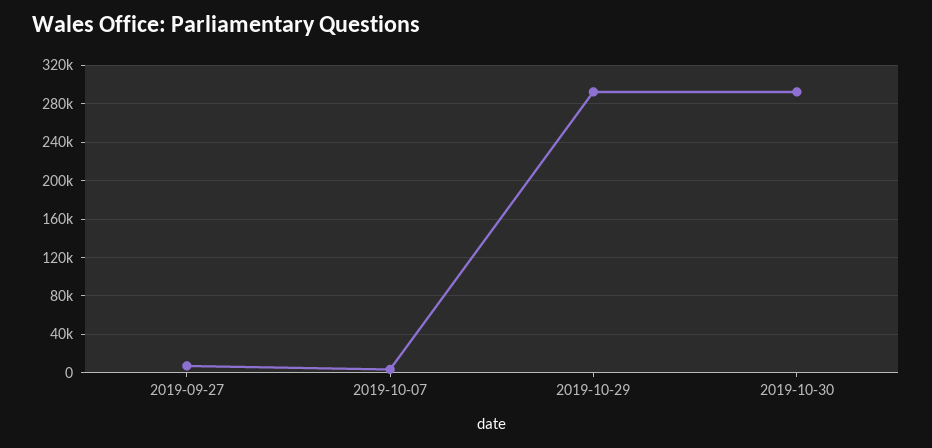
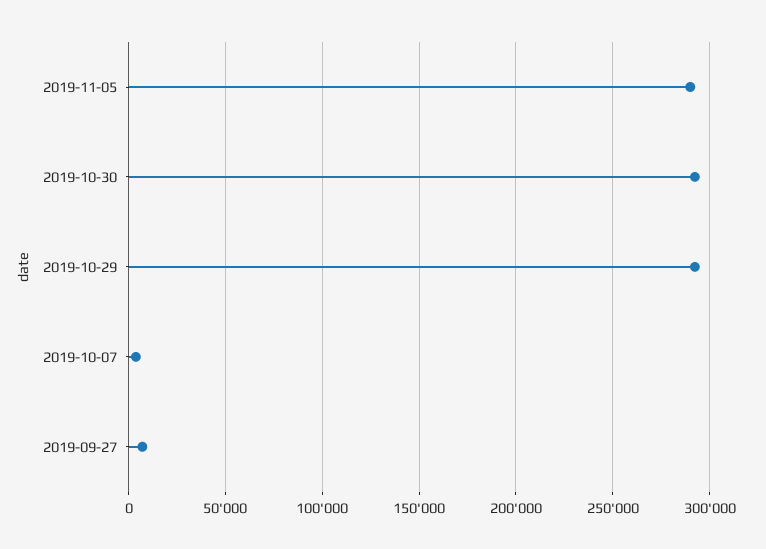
2019-11-05: none -> 290000

